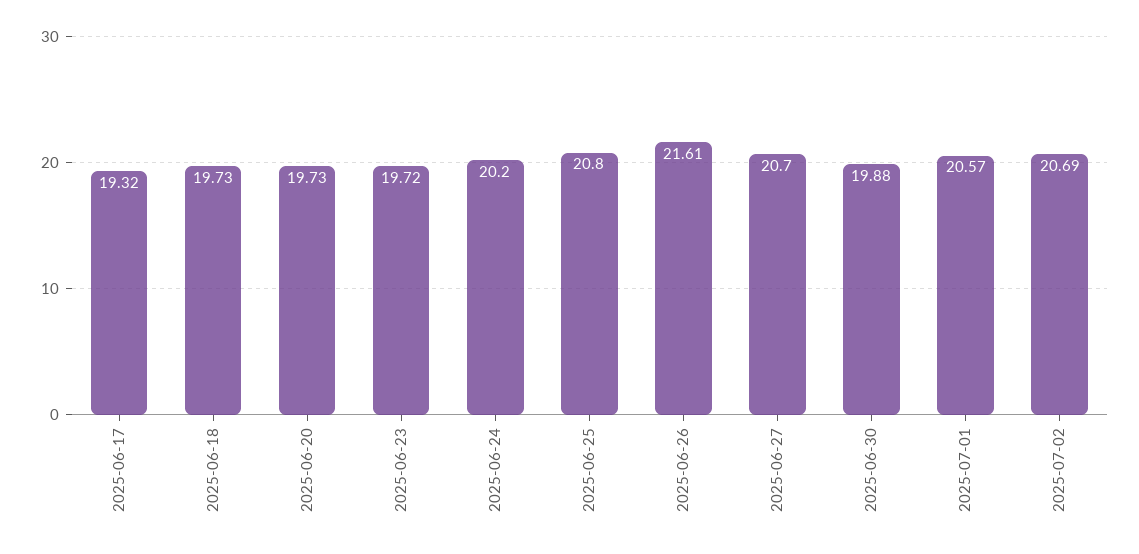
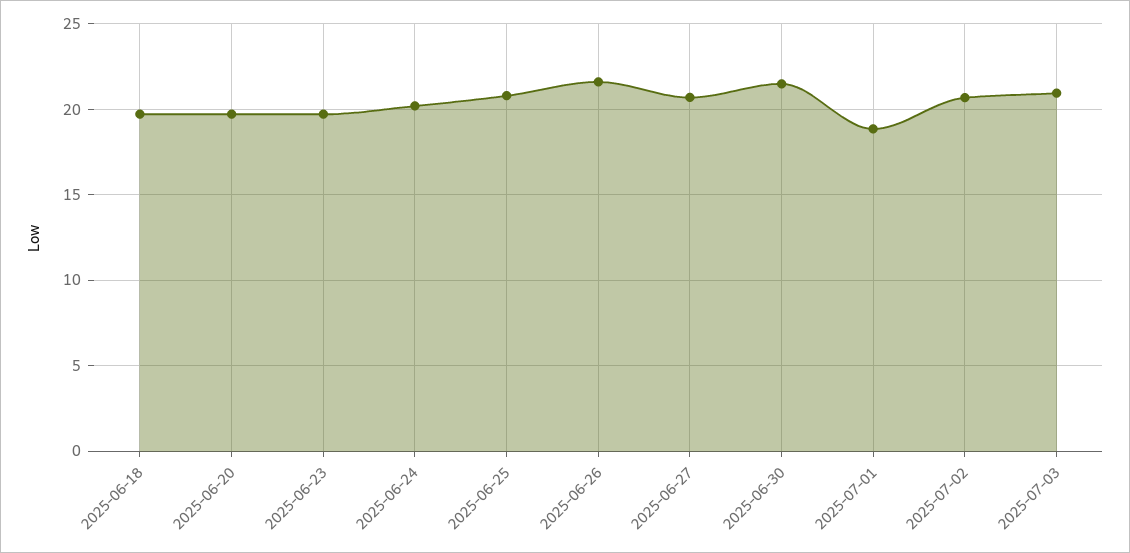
2025-06-17: 19.32 -> none
2025-06-30: 19.88 -> 21.5
2025-07-01: 20.57 -> 19
2025-07-03: none -> 21

